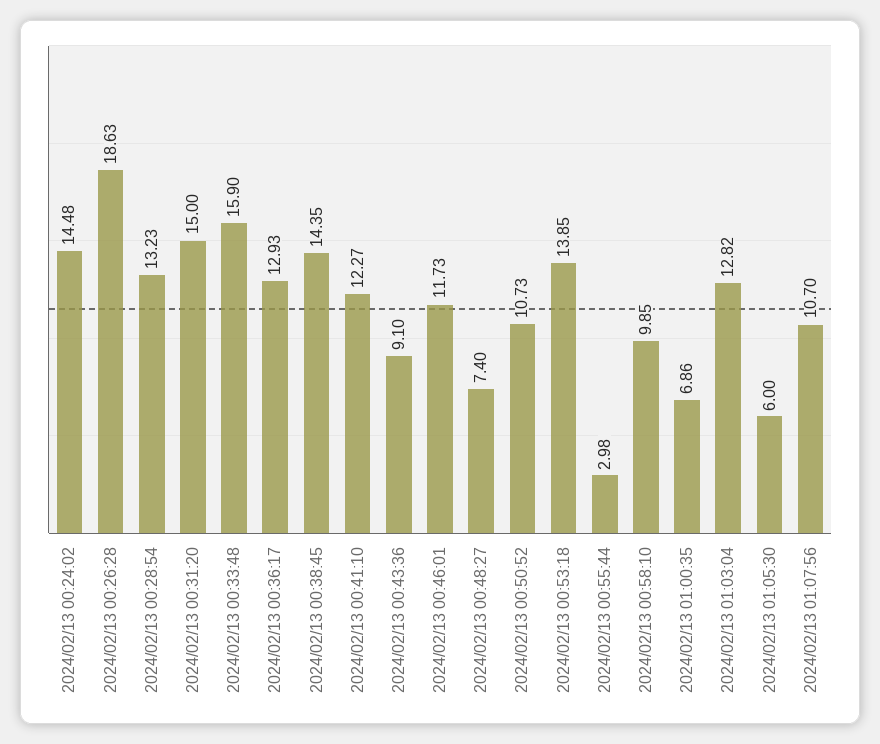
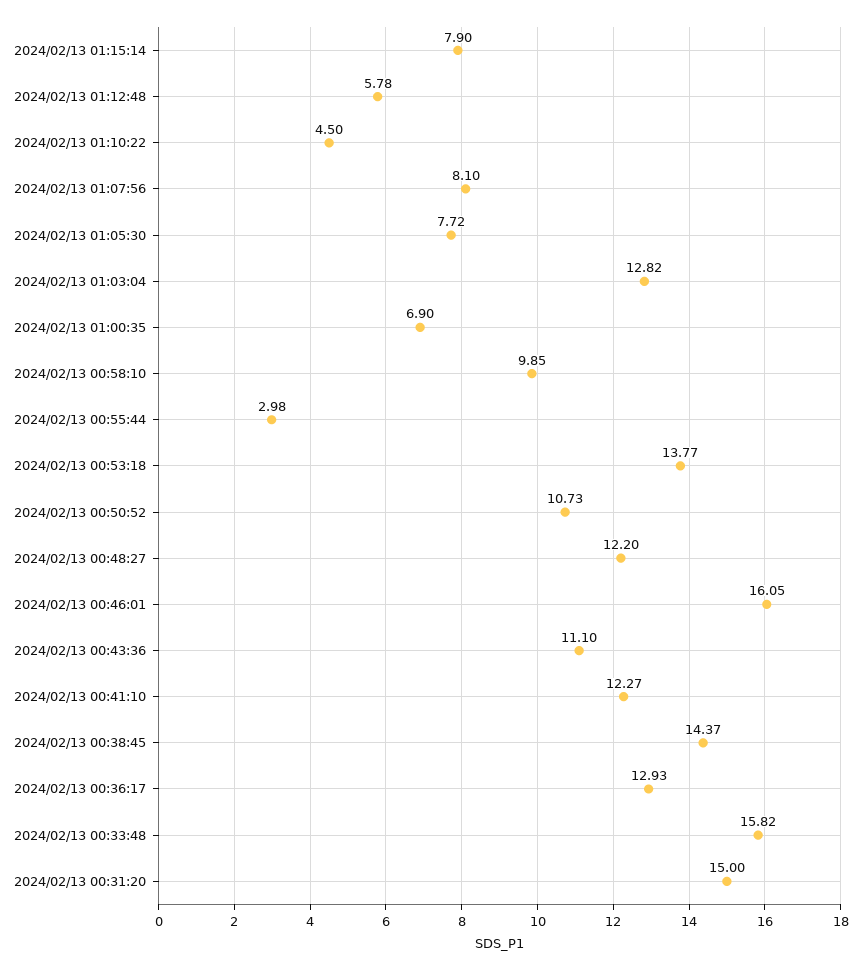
2024/02/13 00:24:02: 14.48 -> none
2024/02/13 00:26:28: 18.63 -> none
2024/02/13 00:28:54: 13.23 -> none
2024/02/13 00:33:48: 15.9 -> 15.82
2024/02/13 00:38:45: 14.35 -> 14.37
2024/02/13 00:43:36: 9.1 -> 11.1
2024/02/13 00:46:01: 11.73 -> 16.05
2024/02/13 00:48:27: 7.4 -> 12.2
2024/02/13 00:53:18: 13.85 -> 13.77
2024/02/13 01:00:35: 6.86 -> 6.9
2024/02/13 01:05:30: 6 -> 7.72
2024/02/13 01:07:56: 10.7 -> 8.1
2024/02/13 01:15:14: none -> 7.9
2024/02/13 01:12:48: none -> 5.78
2024/02/13 01:10:22: none -> 4.5

